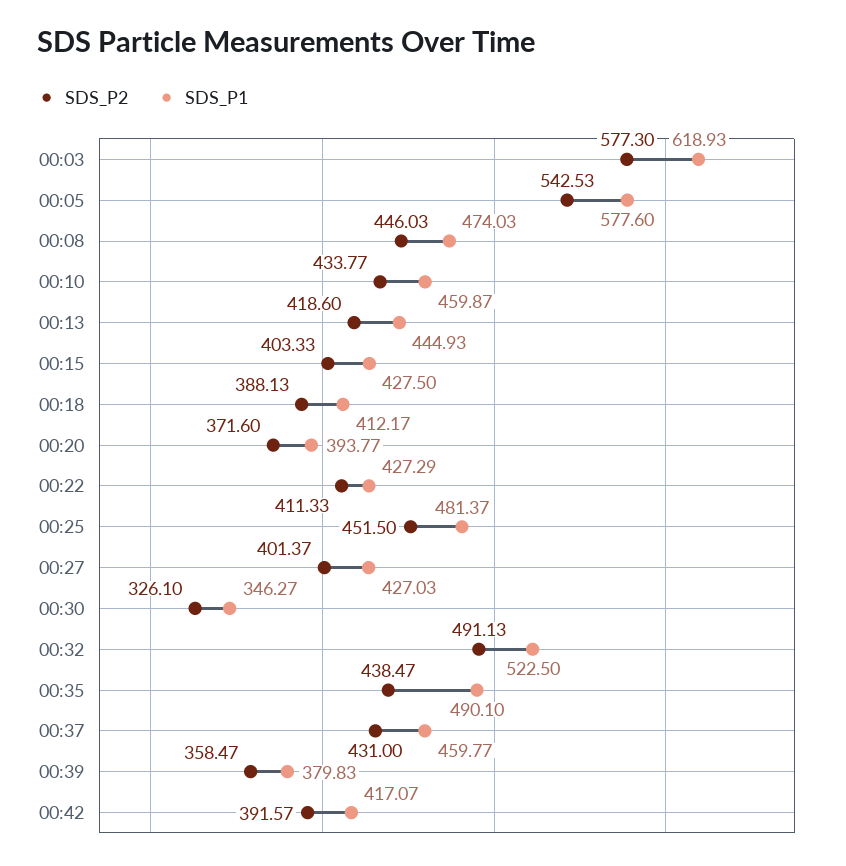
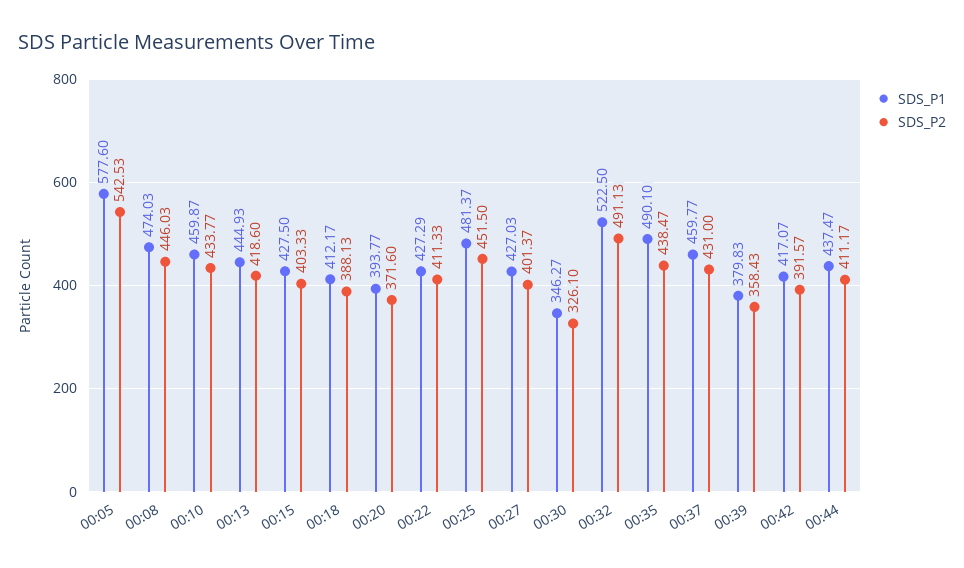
SDS_P2, 00:03: 577.3 -> none
SDS_P1, 00:03: 618.93 -> none
SDS_P2, 00:39: 358.47 -> 358.43
SDS_P1, 00:44: none -> 437.47
SDS_P2, 00:44: none -> 411.17

